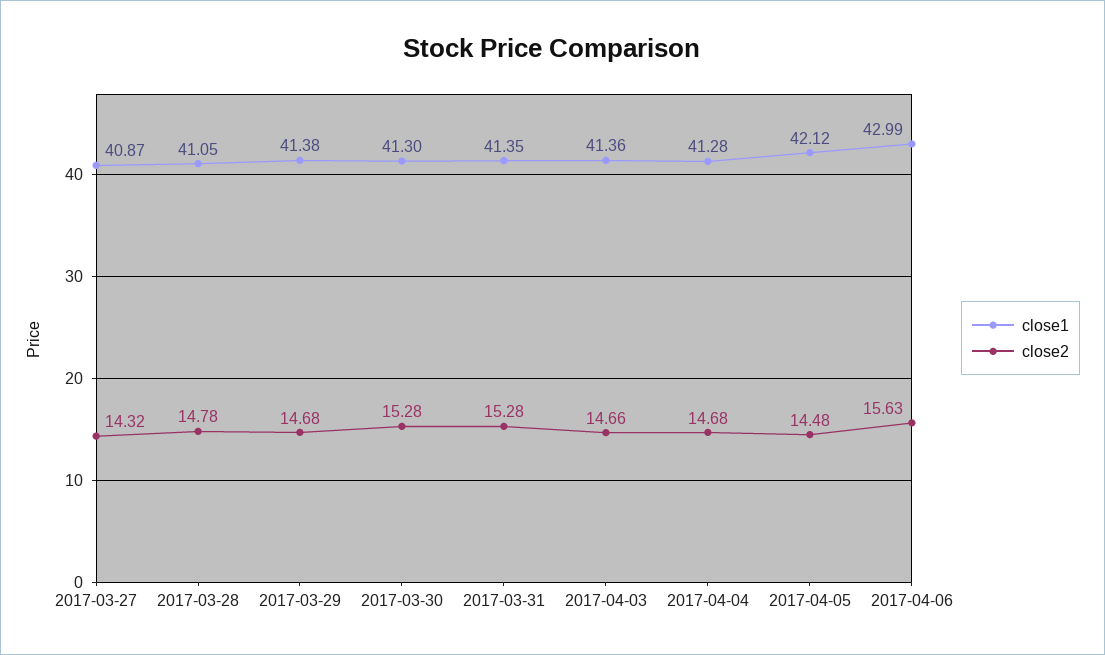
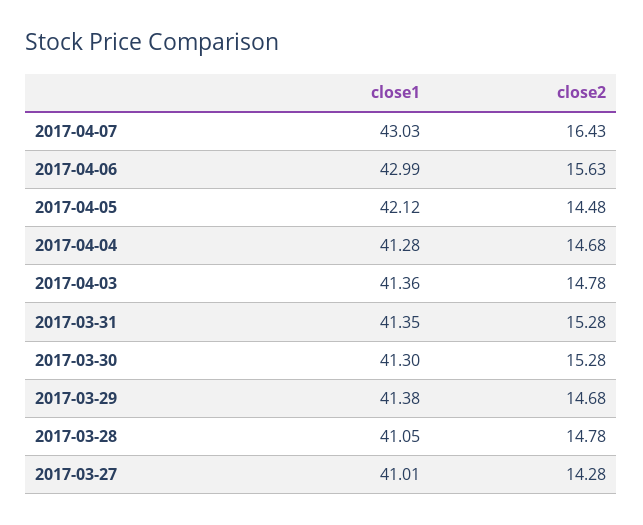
close1, 2017-03-27: 40.87 -> 41.01
close2, 2017-03-27: 14.32 -> 14.28
close2, 2017-04-03: 14.66 -> 14.78
close1, 2017-04-07: none -> 43.03
close2, 2017-04-07: none -> 16.43

